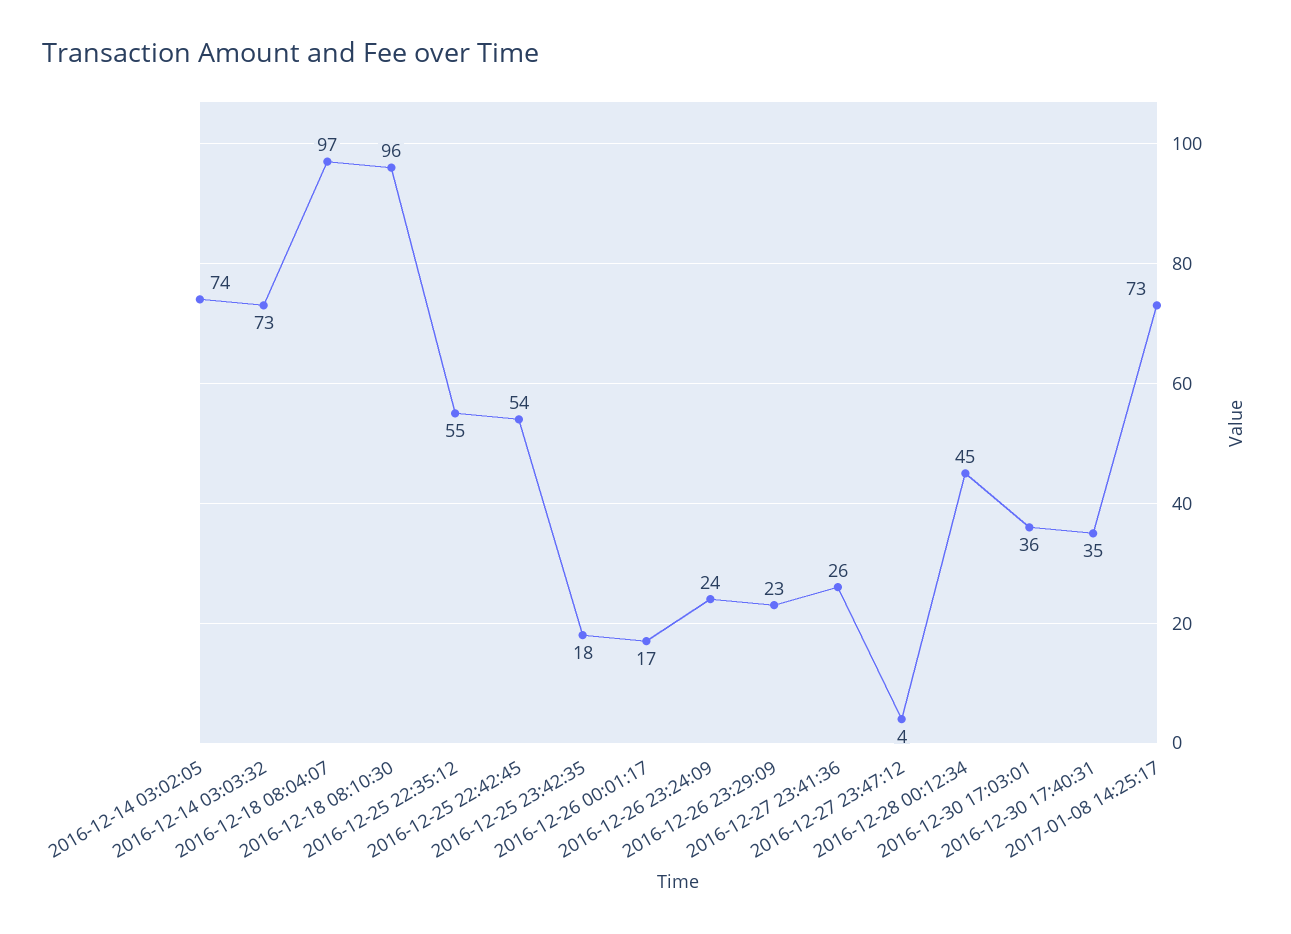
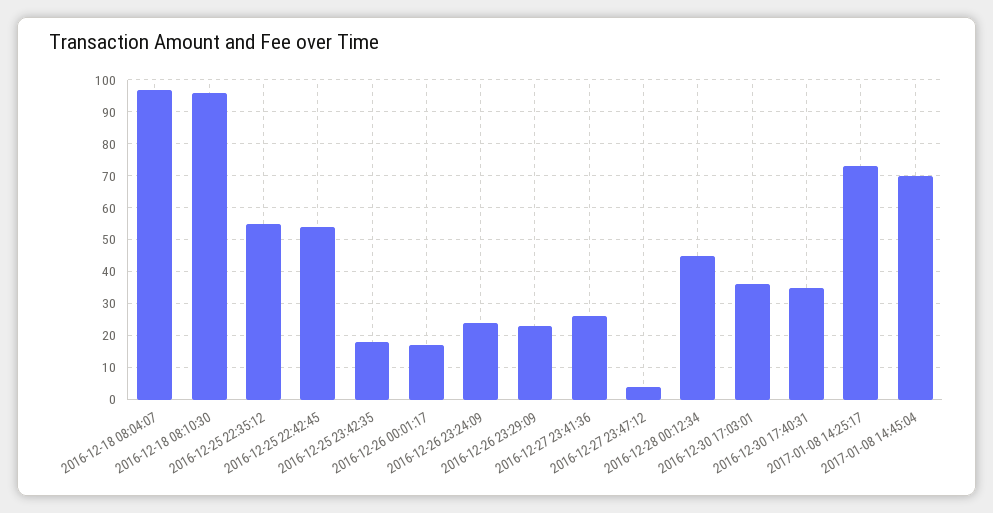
2016-12-14 03:02:05: 74 -> none
2016-12-14 03:03:32: 73 -> none
2017-01-08 14:45:04: none -> 70

